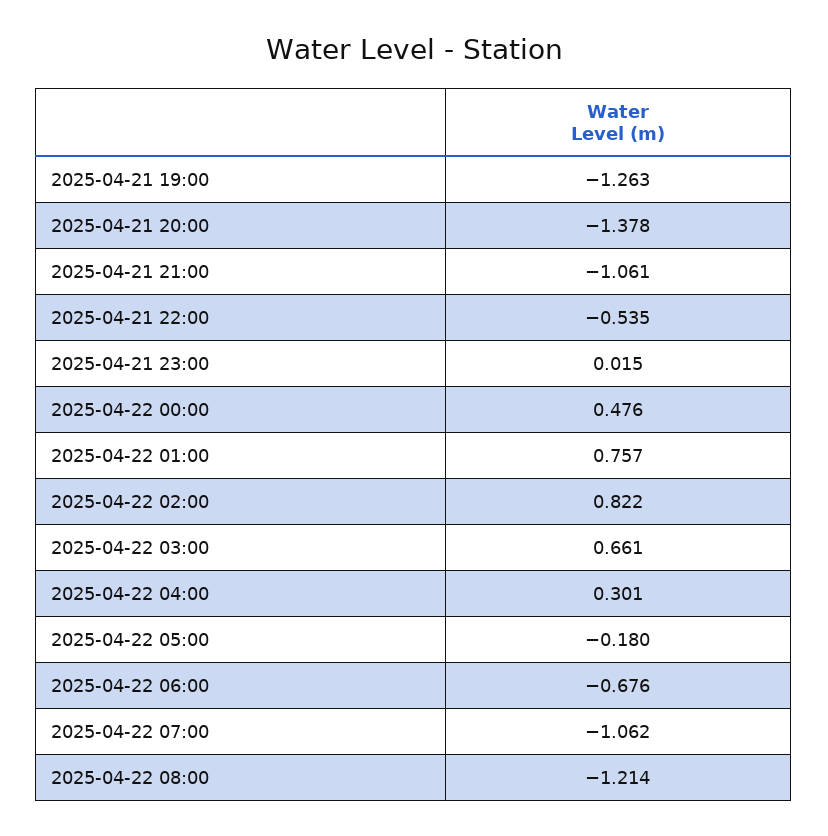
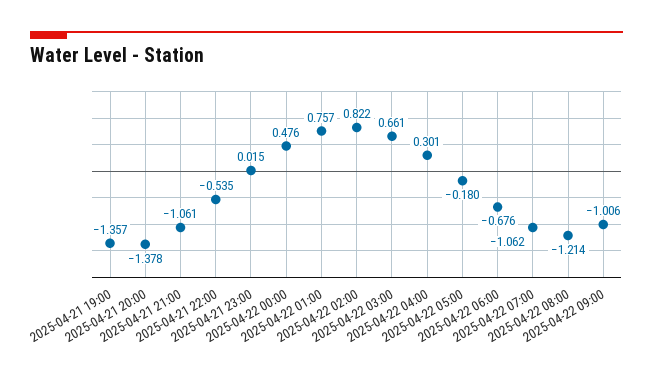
2025-04-21 19:00: -1.263 -> -1.357
2025-04-22 09:00: none -> -1.006

